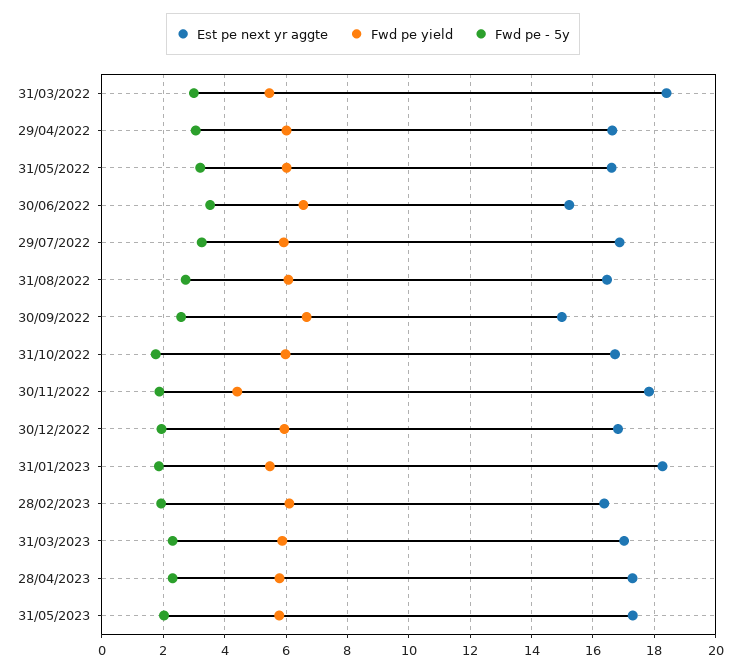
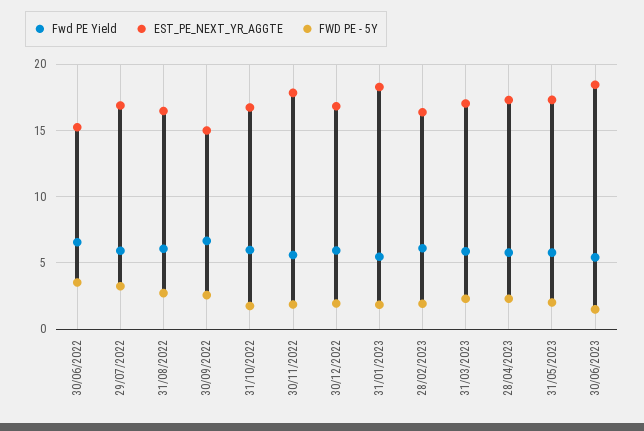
Est pe next yr aggte, 31/03/2022: 18.4 -> none
Fwd pe yield, 31/03/2022: 5.4 -> none
Fwd pe - 5y, 31/03/2022: 3 -> none
Est pe next yr aggte, 29/04/2022: 16.6 -> none
Fwd pe yield, 29/04/2022: 6 -> none
Fwd pe - 5y, 29/04/2022: 3 -> none
Est pe next yr aggte, 31/05/2022: 16.6 -> none
Fwd pe yield, 31/05/2022: 6 -> none
Fwd pe - 5y, 31/05/2022: 3.2 -> none
Fwd pe yield, 30/11/2022: 4.4 -> 5.5
Fwd pe yield, 30/06/2023: none -> 5.5
Est pe next yr aggte, 30/06/2023: none -> 18.5
Fwd pe - 5y, 30/06/2023: none -> 1.5

